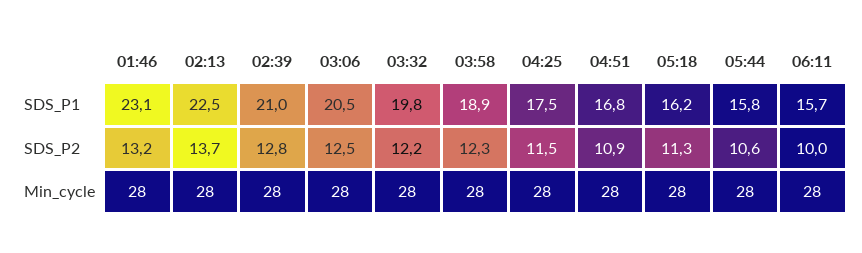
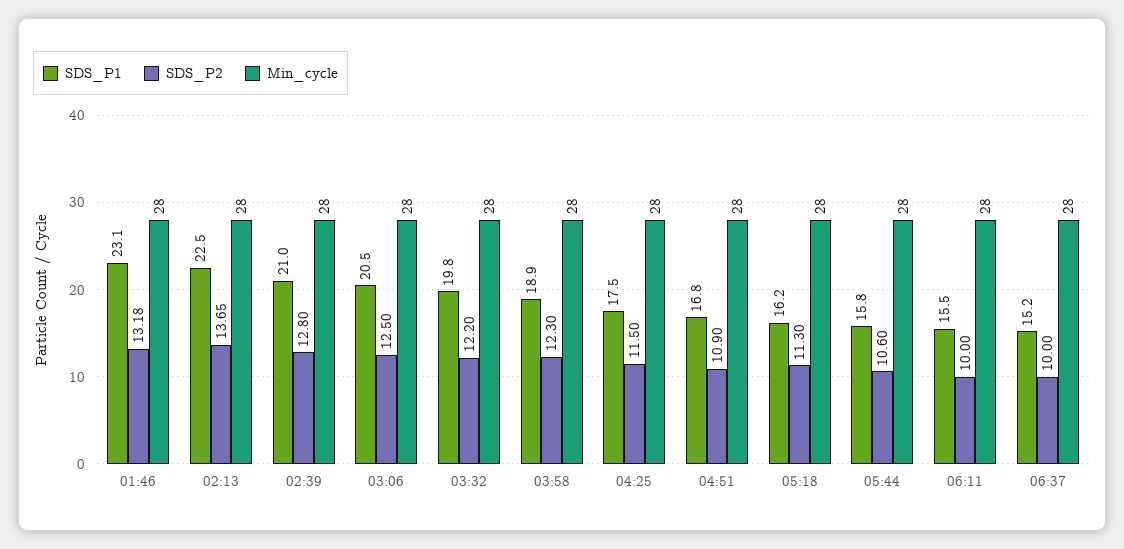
SDS_P1, 06:11: 15.7 -> 15.5
SDS_P1, 06:37: none -> 15.2
SDS_P2, 06:37: none -> 10
Min_cycle, 06:37: none -> 28

